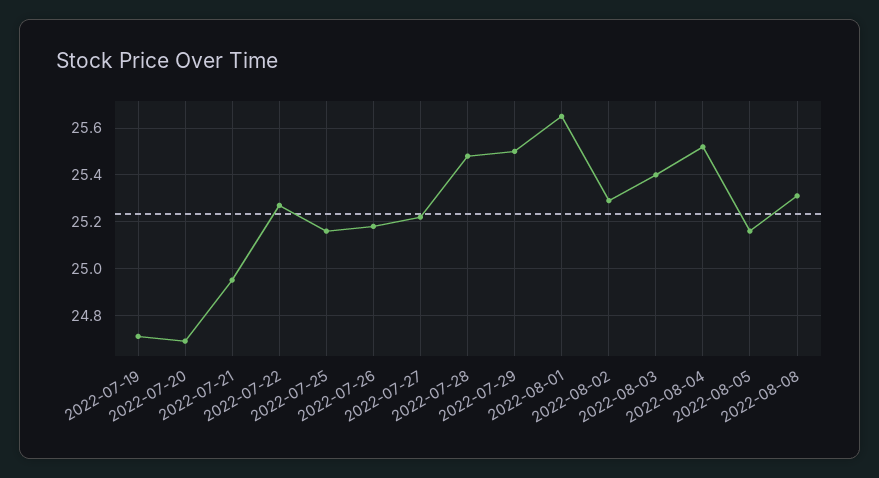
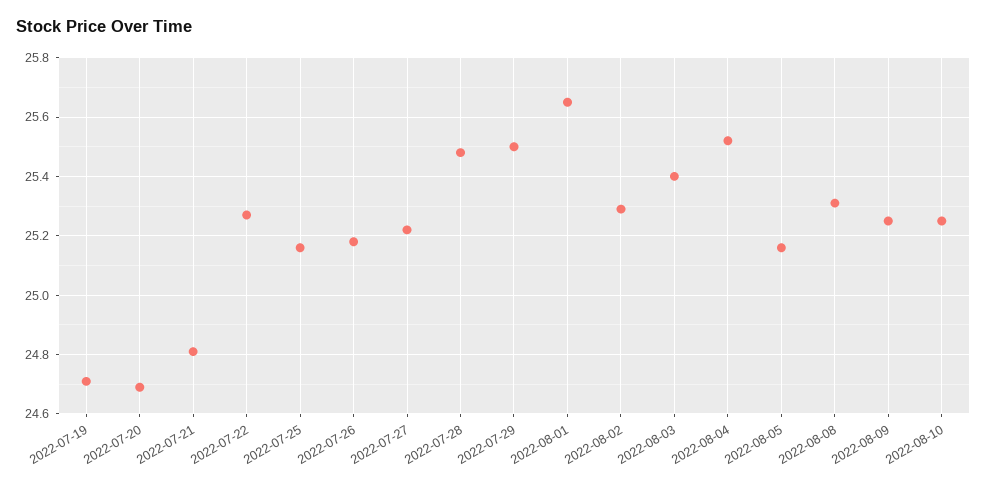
2022-07-21: 24.95 -> 24.8
2022-08-09: none -> 25.25
2022-08-10: none -> 25.25

